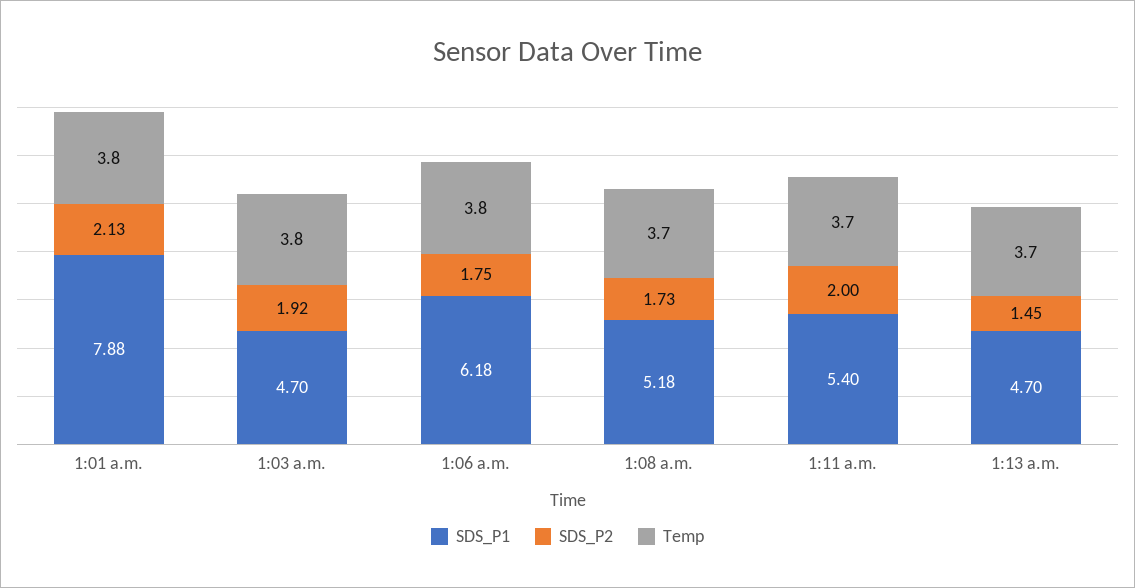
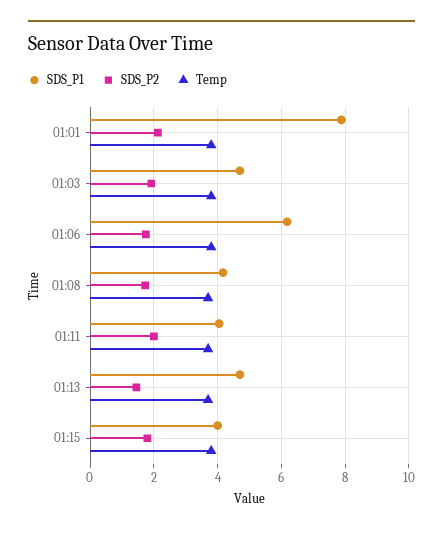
SDS_P1, 1:08 a.m.: 5.18 -> 4.2
SDS_P1, 1:11 a.m.: 5.4 -> 4
SDS_P1, 01:15: none -> 4
SDS_P2, 01:15: none -> 1.8
Temp, 01:15: none -> 3.8

